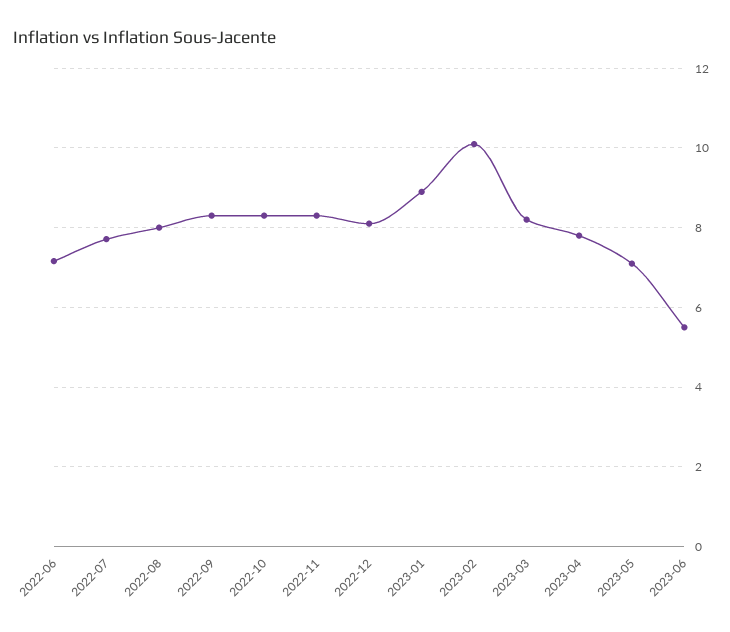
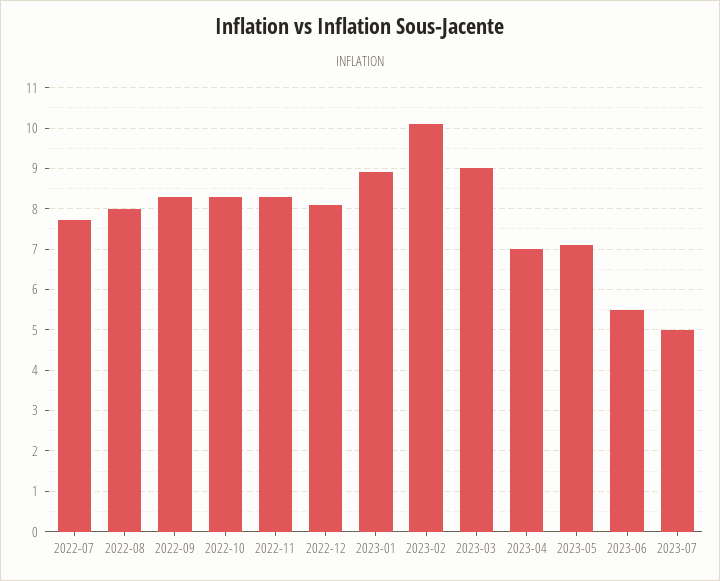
2022-06: 7.2 -> none
2023-03: 8.2 -> 9
2023-04: 7.8 -> 7
2023-07: none -> 5

